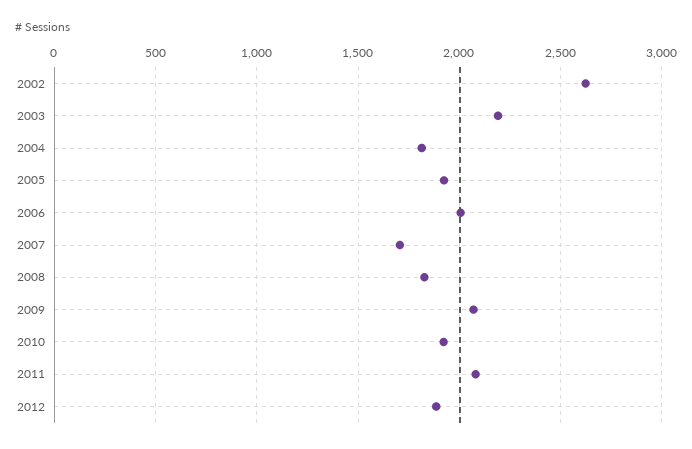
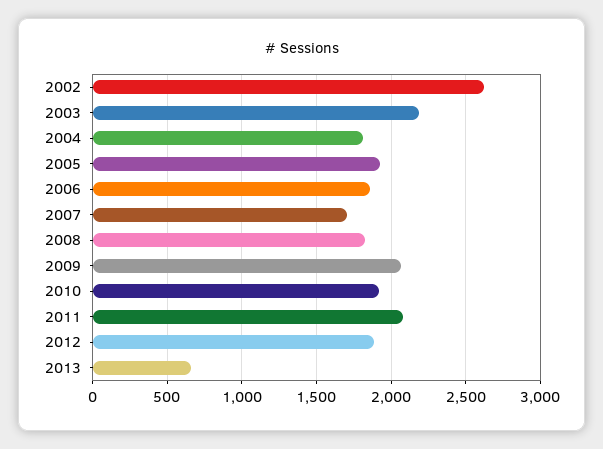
2006: 2000 -> 1850
2013: none -> 650

